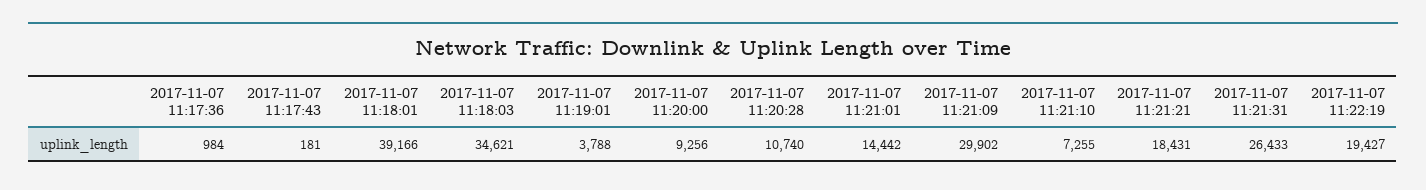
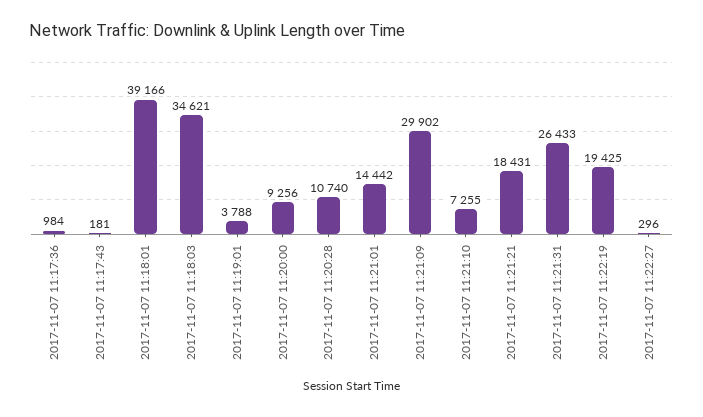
2017-11-07 11:22:19: 19427 -> 19425
2017-11-07 11:22:27: none -> 296

